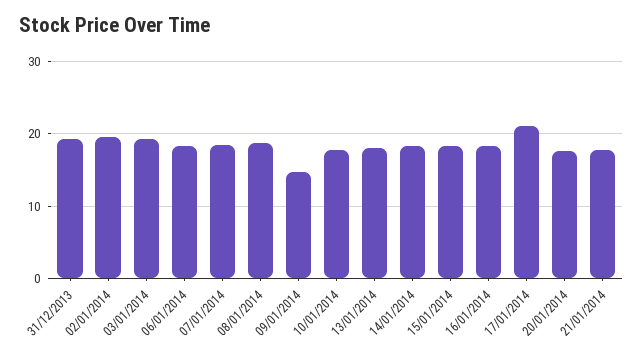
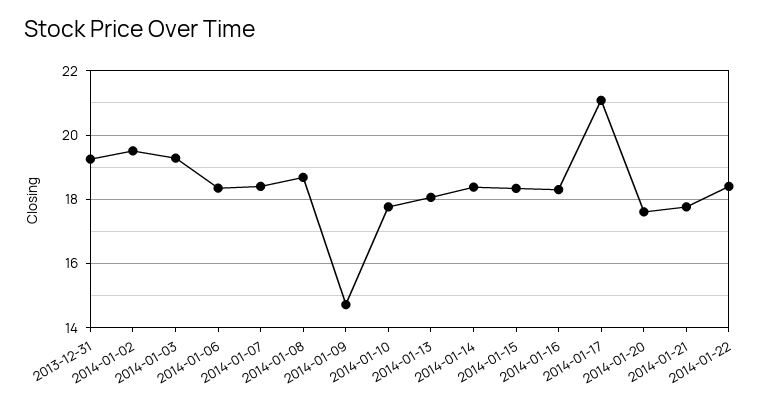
2014-01-22: none -> 18.4

